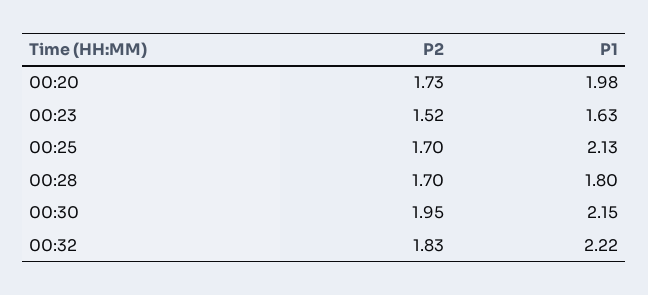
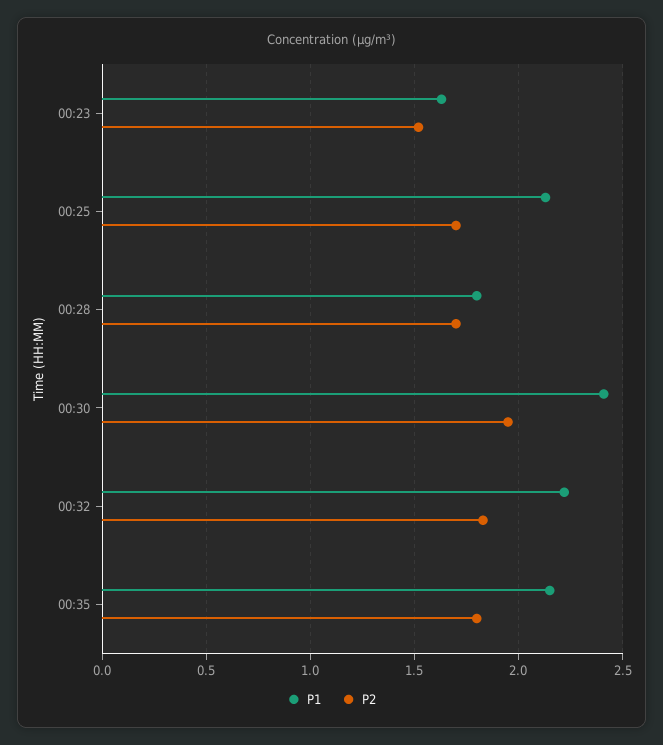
P2, 00:20: 1.73 -> none
P1, 00:20: 1.98 -> none
P1, 00:30: 2.15 -> 2.4
P1, 00:35: none -> 2.15
P2, 00:35: none -> 1.8

